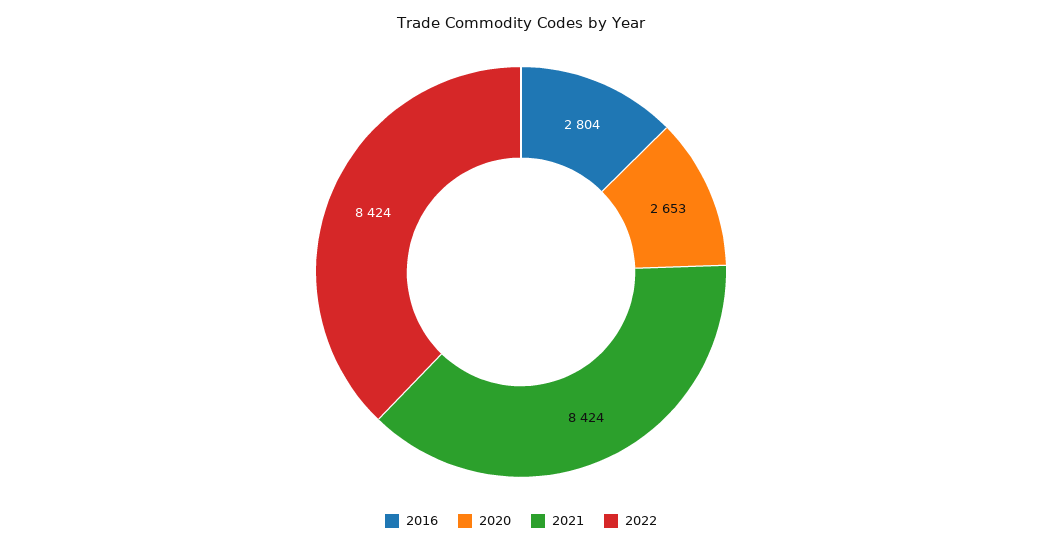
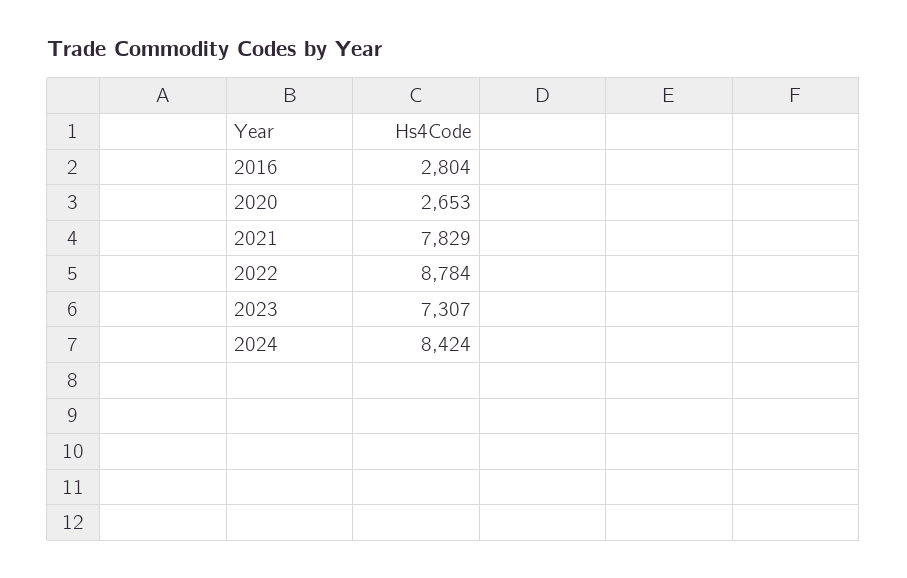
2021: 8424 -> 7829
2022: 8424 -> 8784
2023: none -> 7307
2024: none -> 8424

